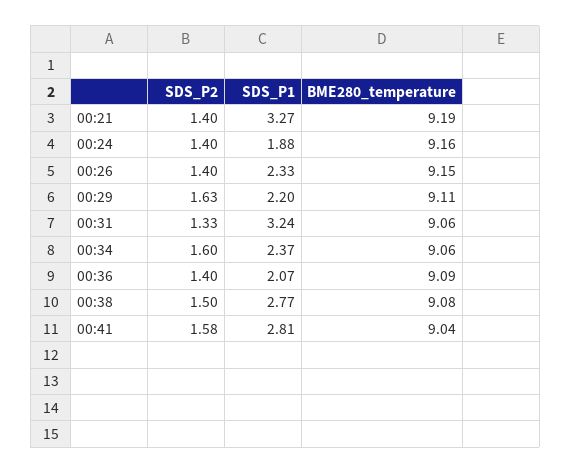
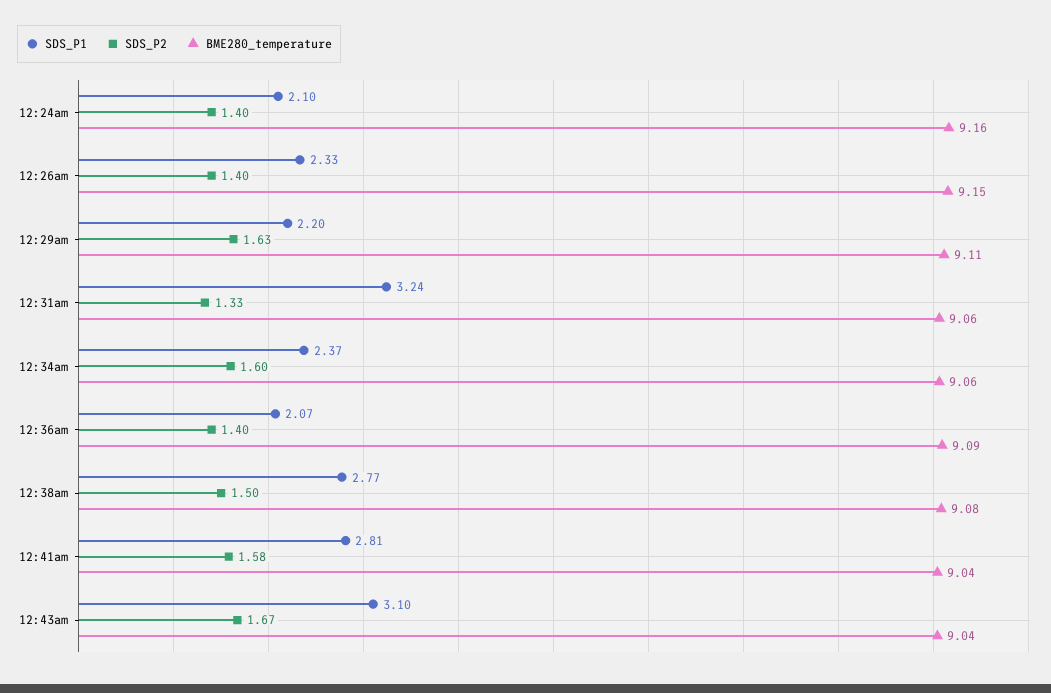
SDS_P2, 00:21: 1.4 -> none
SDS_P1, 00:21: 3.27 -> none
BME280_temperature, 00:21: 9.19 -> none
SDS_P1, 00:24: 1.88 -> 2.1
SDS_P1, 12:43am: none -> 3.1
SDS_P2, 12:43am: none -> 1.67
BME280_temperature, 12:43am: none -> 9.04

